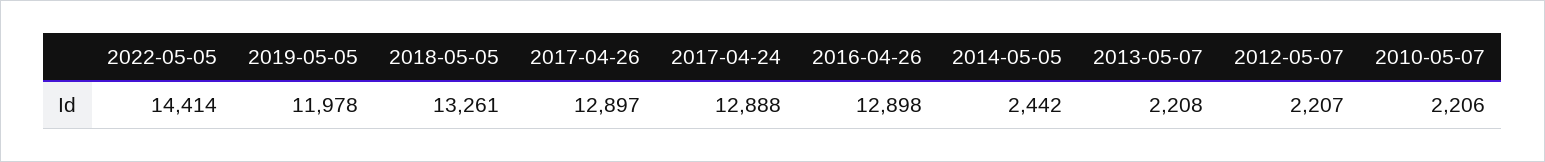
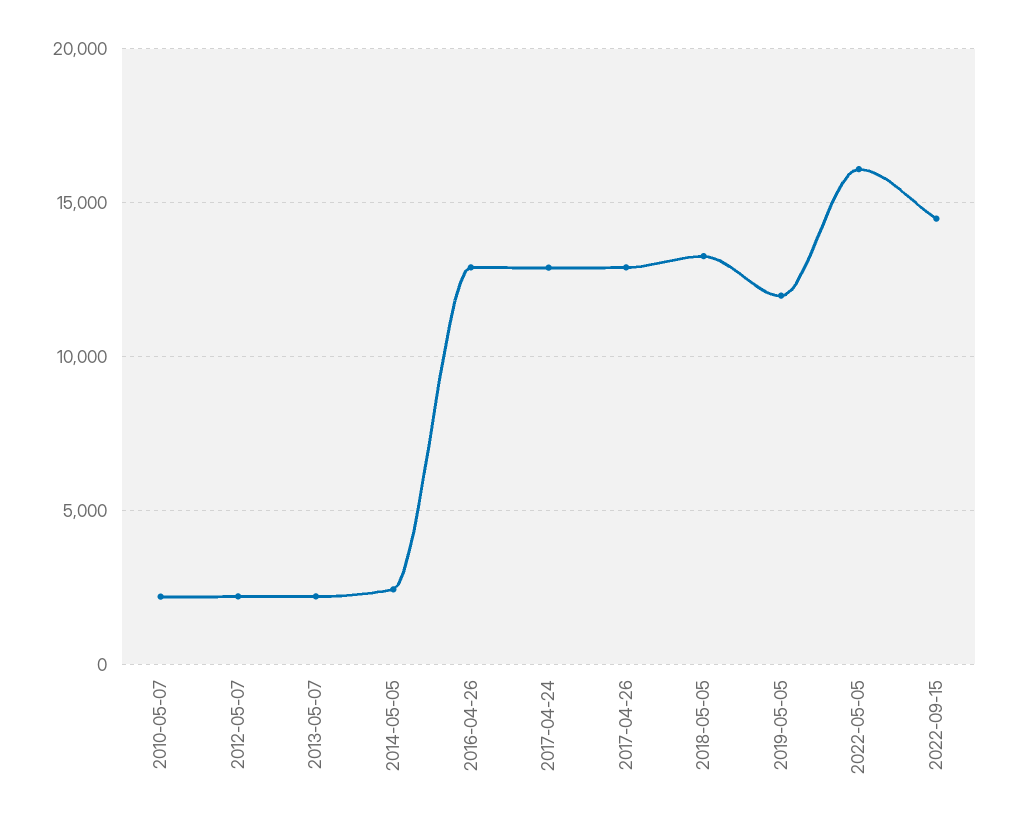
2022-05-05: 14414 -> 16000
2022-09-15: none -> 14500

